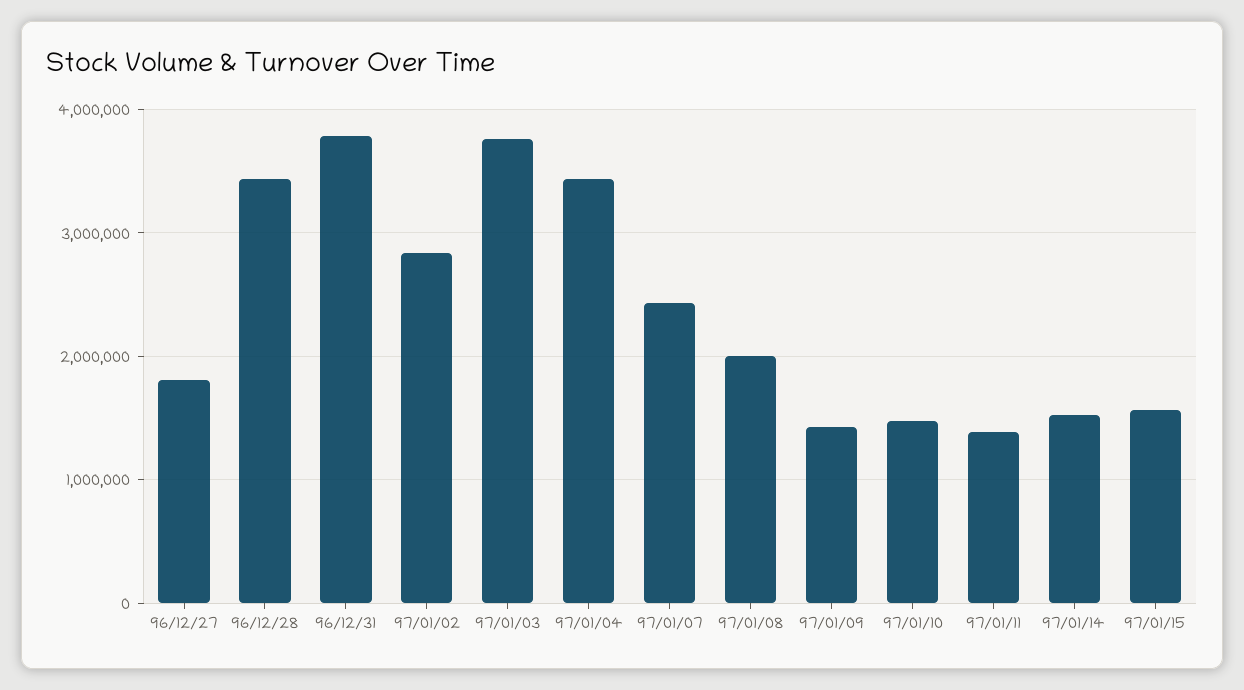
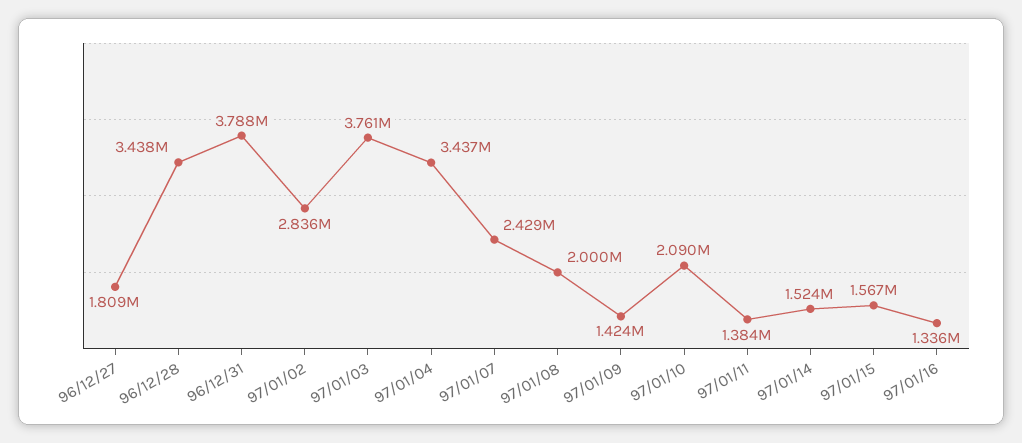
97/01/10: 1500000 -> 2090000
97/01/16: none -> 1336000

